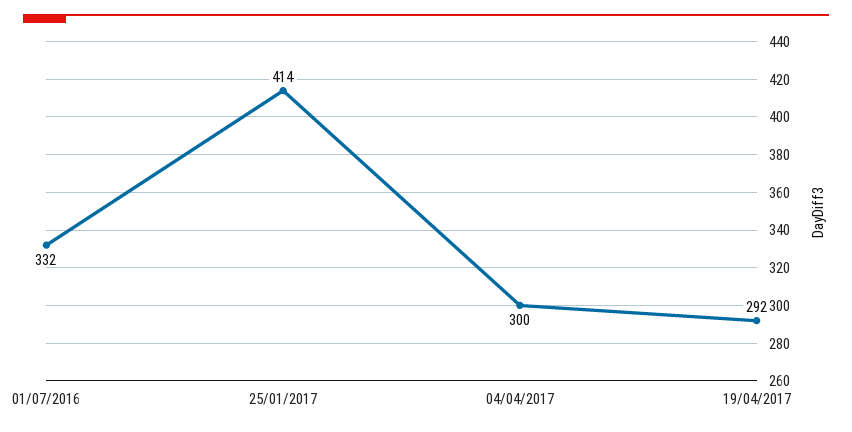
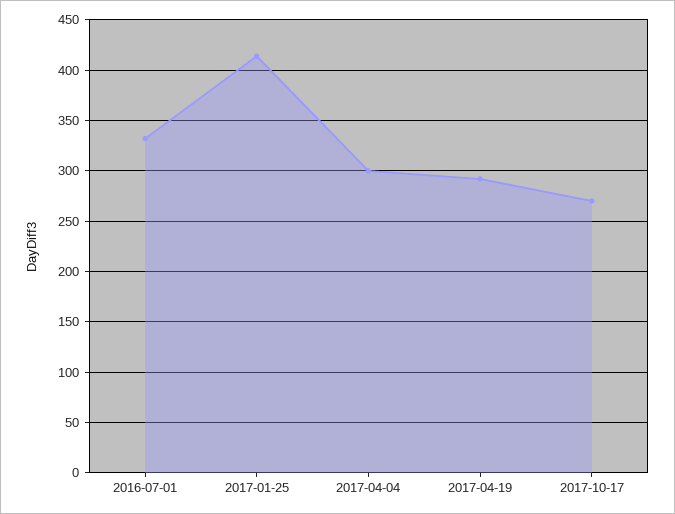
2017-10-17: none -> 270

